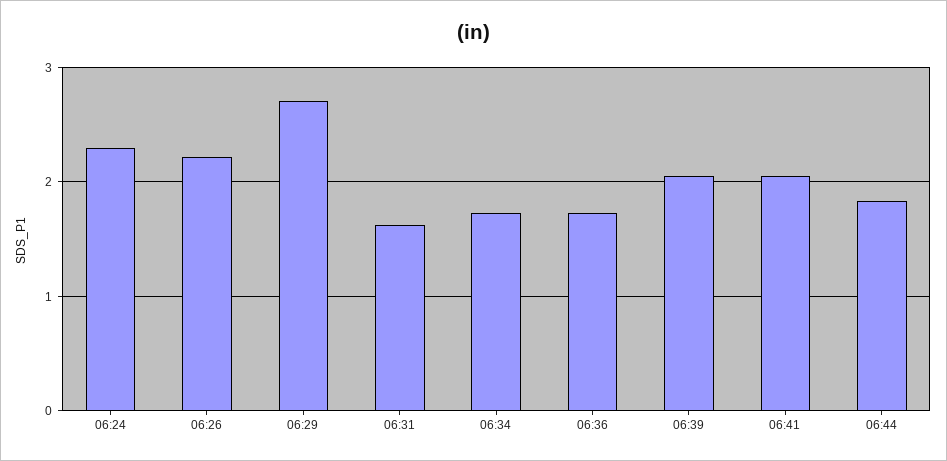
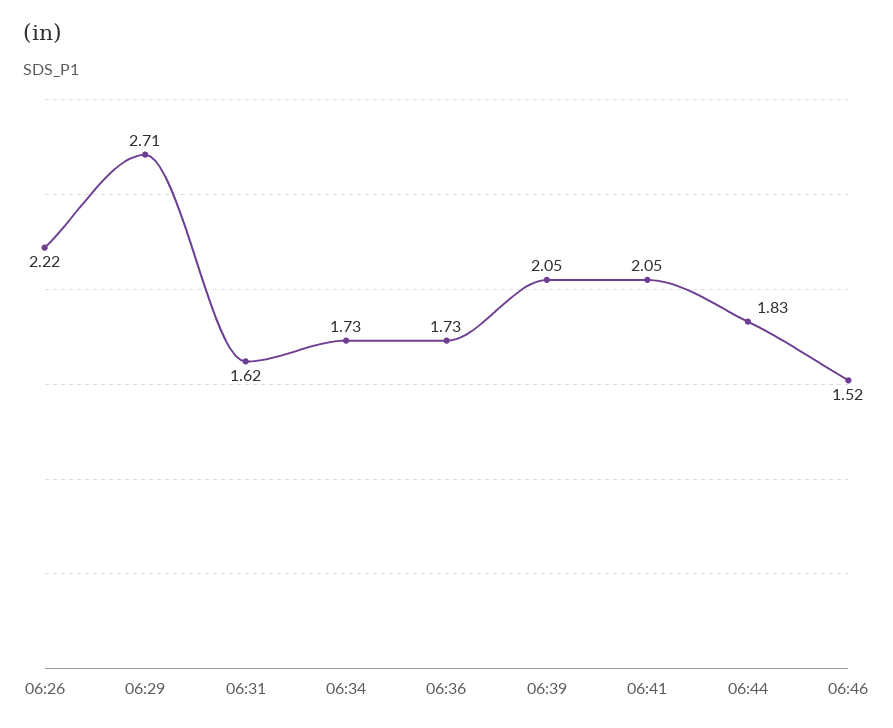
06:24: 2.3 -> none
06:46: none -> 1.52

